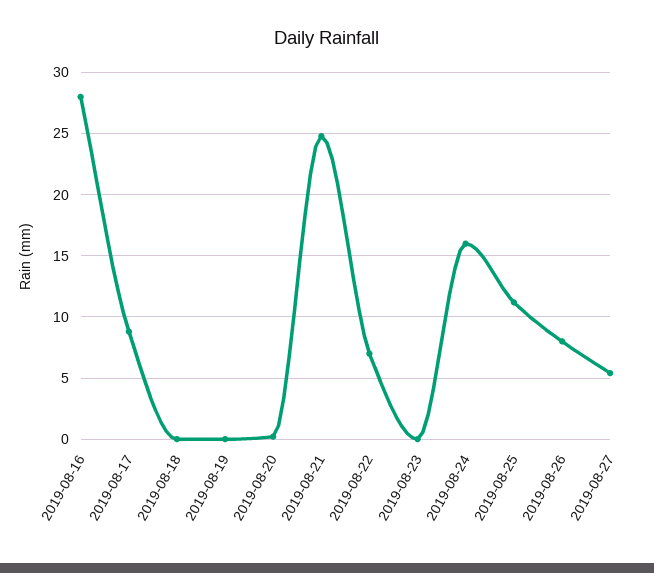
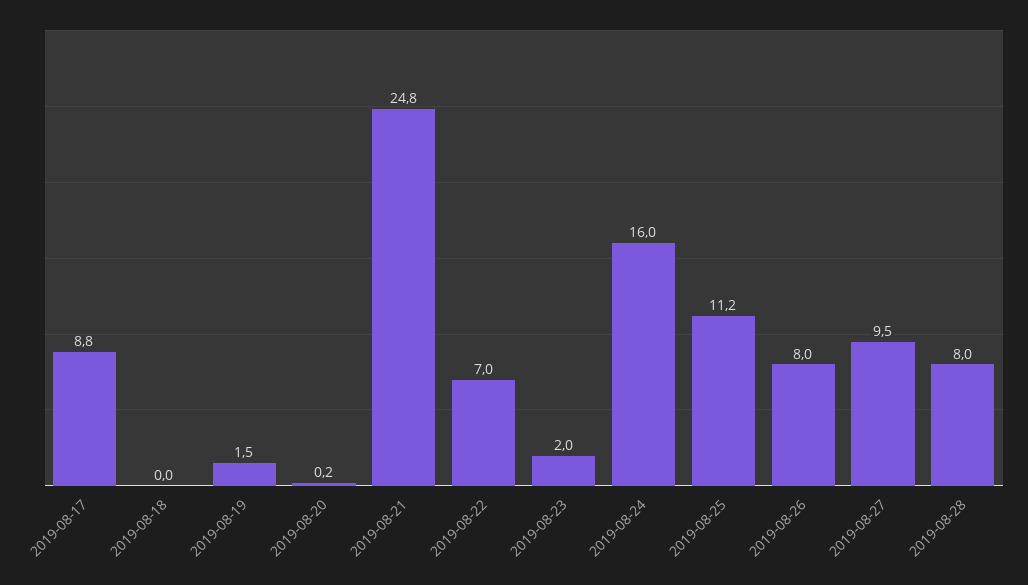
2019-08-16: 28 -> none
2019-08-19: 0 -> 1.5
2019-08-23: 0 -> 2
2019-08-27: 5.5 -> 9.5
2019-08-28: none -> 8

